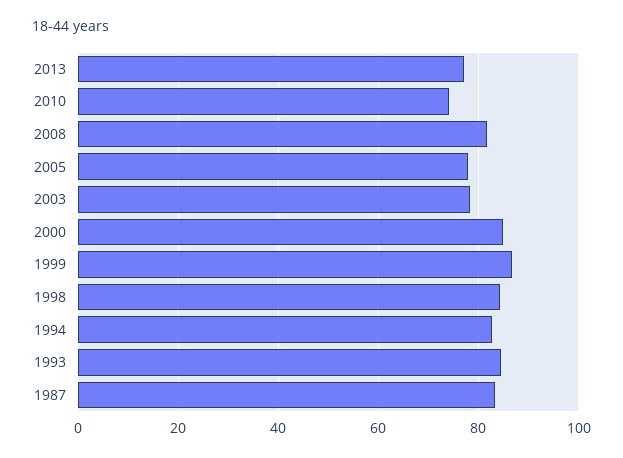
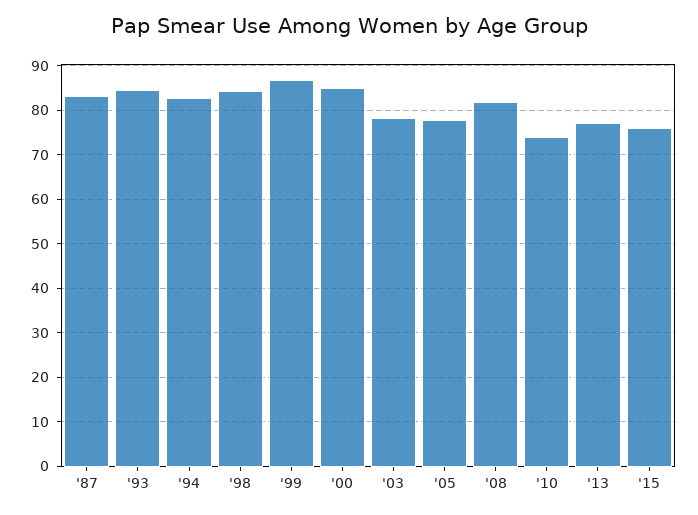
'15: none -> 76

